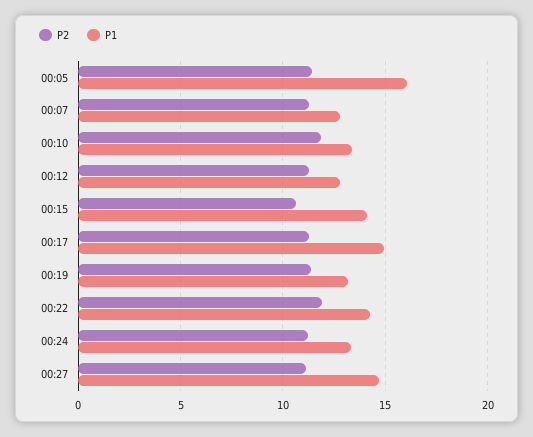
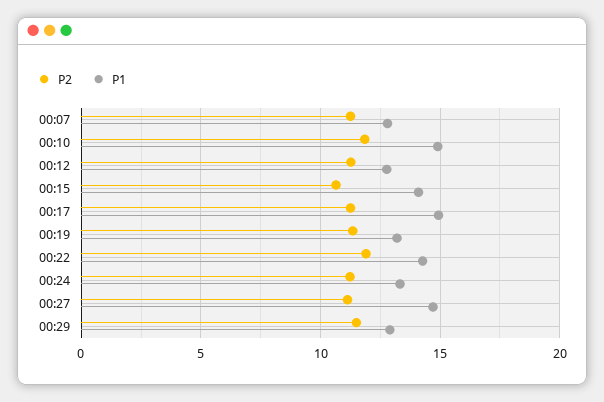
P2, 00:05: 11.5 -> none
P1, 00:05: 16 -> none
P1, 00:10: 13.5 -> 15
P2, 00:29: none -> 11.5
P1, 00:29: none -> 13

